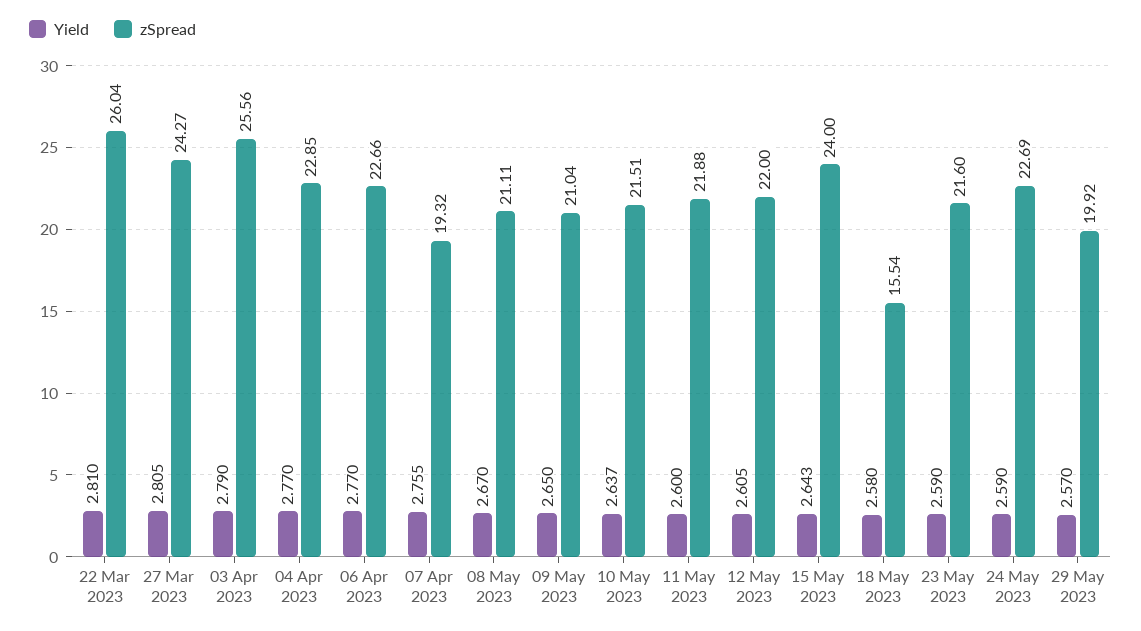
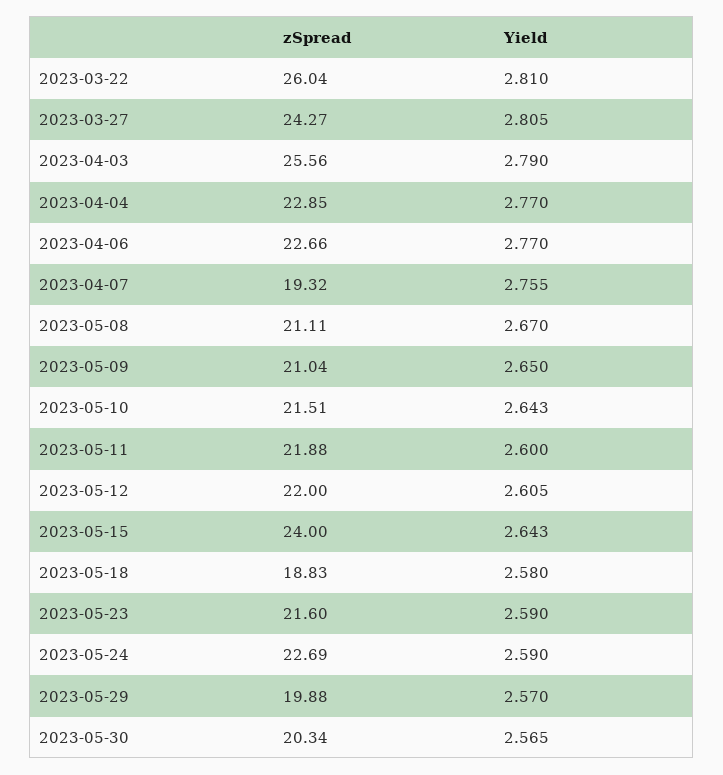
Yield, 10 May 2023: 2.637 -> 2.643
zSpread, 18 May 2023: 15.54 -> 18.83
zSpread, 29 May 2023: 19.92 -> 19.88
zSpread, 2023-05-30: none -> 20.34
Yield, 2023-05-30: none -> 2.565

